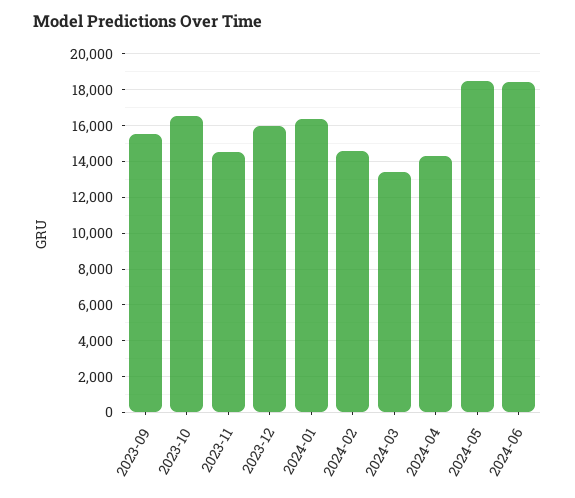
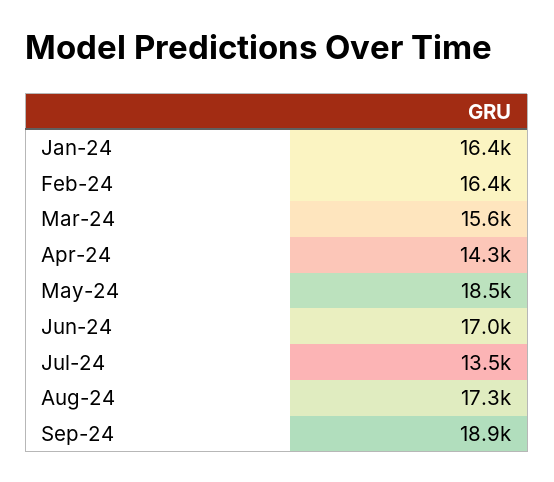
2023-09: 15500 -> none
2023-10: 16500 -> none
2023-11: 14500 -> none
2023-12: 16000 -> none
2024-02: 14500 -> 16400
2024-03: 13500 -> 15600
2024-06: 18500 -> 17000
Jul-24: none -> 13500
Aug-24: none -> 17300
Sep-24: none -> 18900

